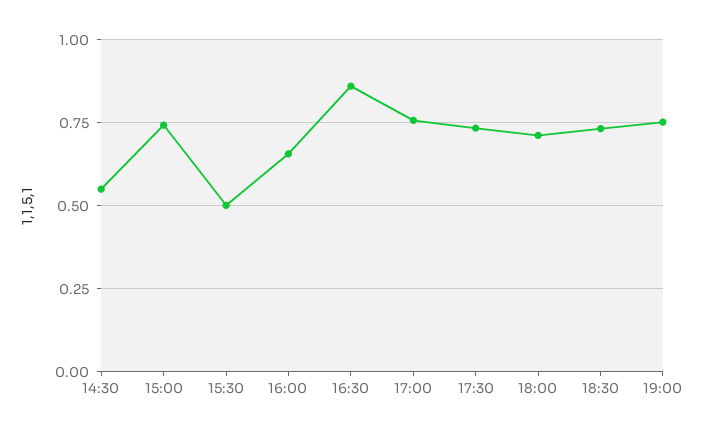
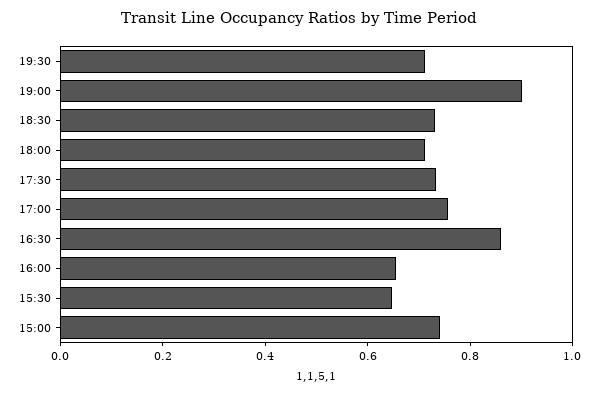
14:30: 0.55 -> none
15:30: 0.5 -> 0.65
19:00: 0.75 -> 0.9
19:30: none -> 0.7

